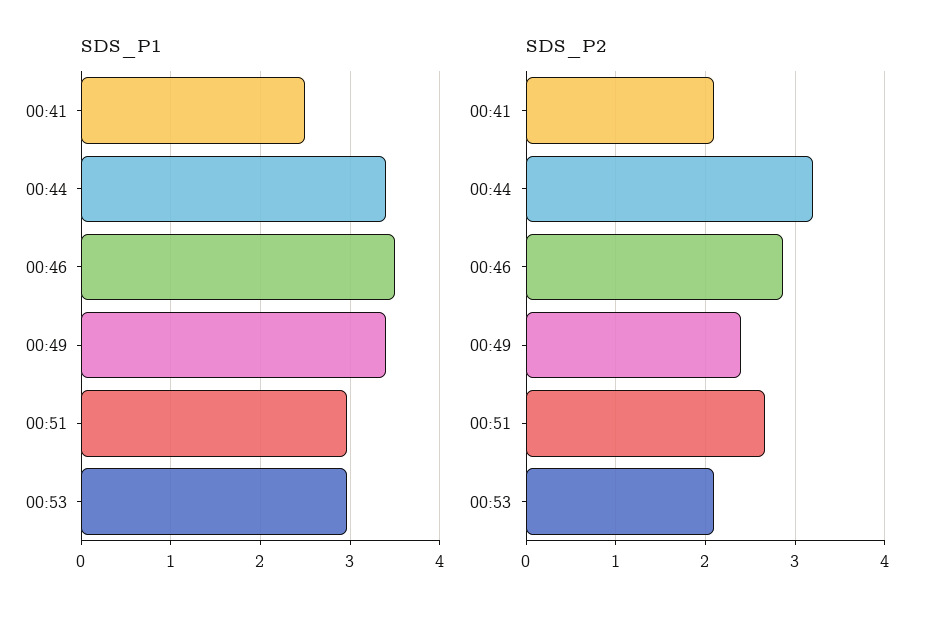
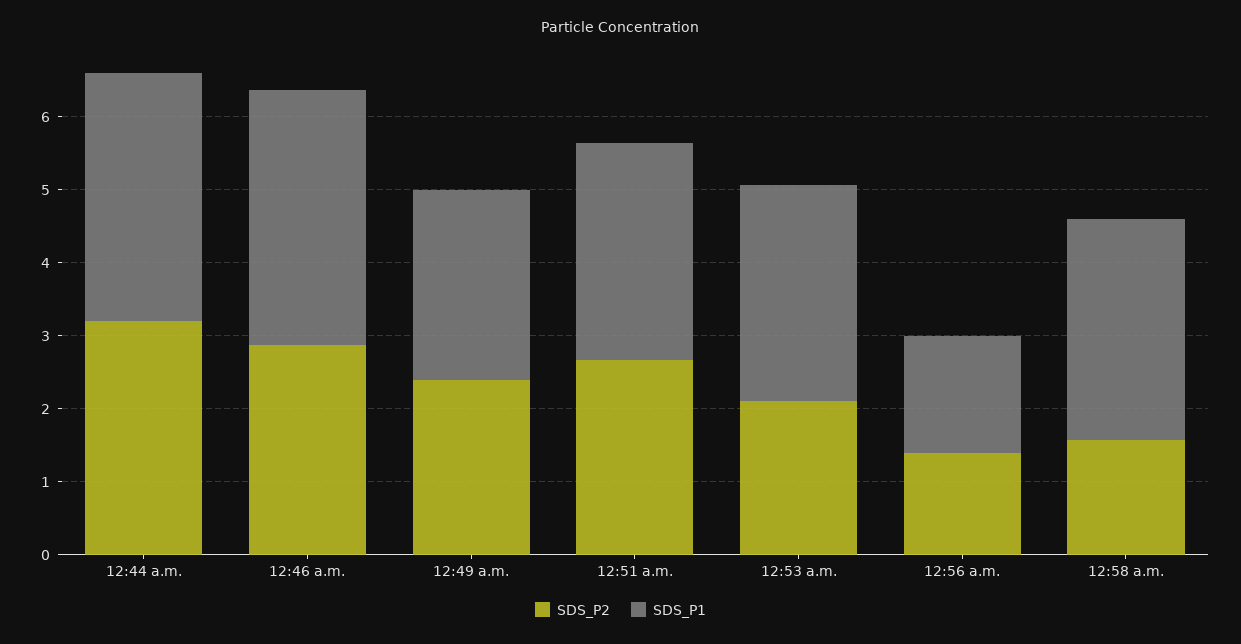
SDS_P1, 00:41: 2.5 -> none
SDS_P1, 00:49: 3.4 -> 2.6
SDS_P2, 00:41: 2.1 -> none
SDS_P2, 12:56 a.m.: none -> 1.4
SDS_P1, 12:56 a.m.: none -> 1.6
SDS_P2, 12:58 a.m.: none -> 1.6
SDS_P1, 12:58 a.m.: none -> 3

